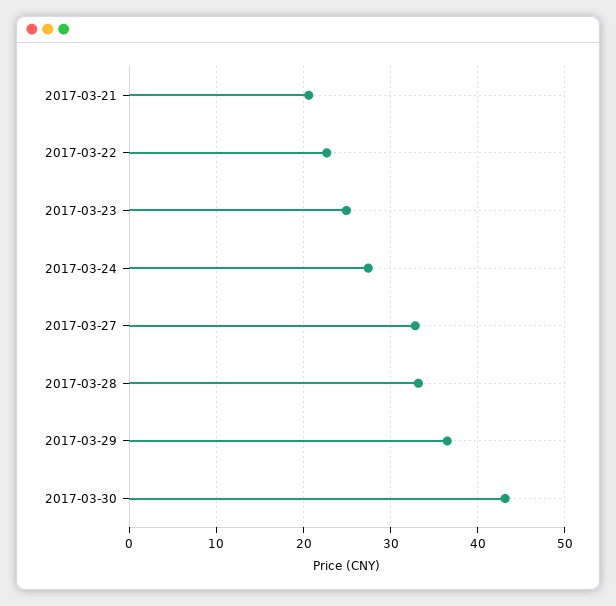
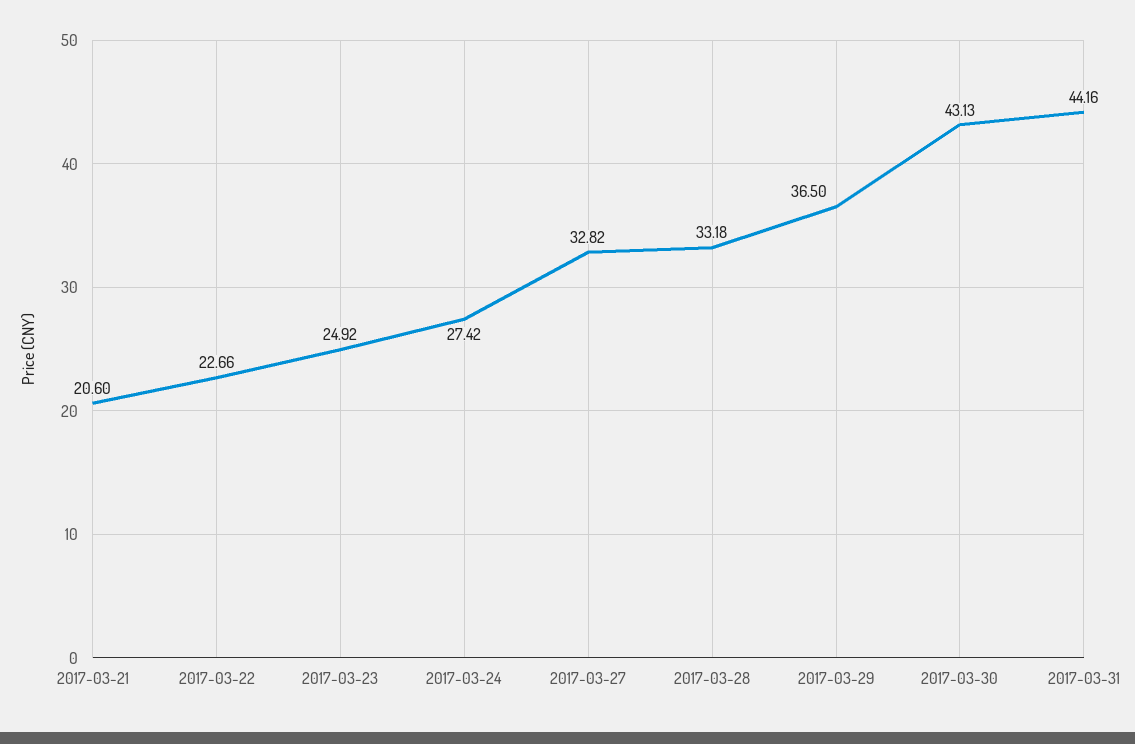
2017-03-31: none -> 44.16

